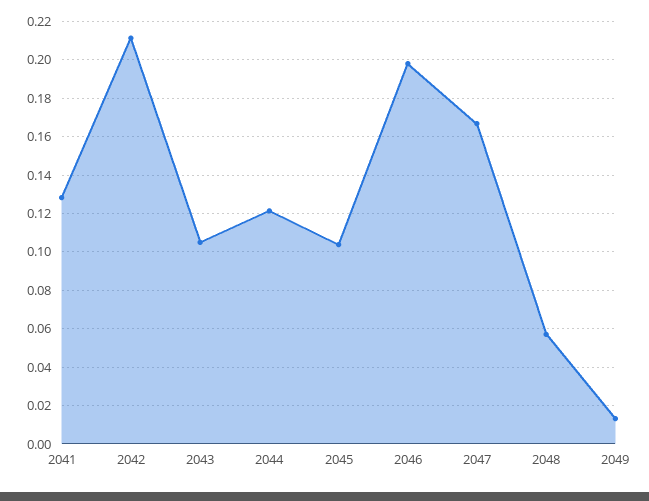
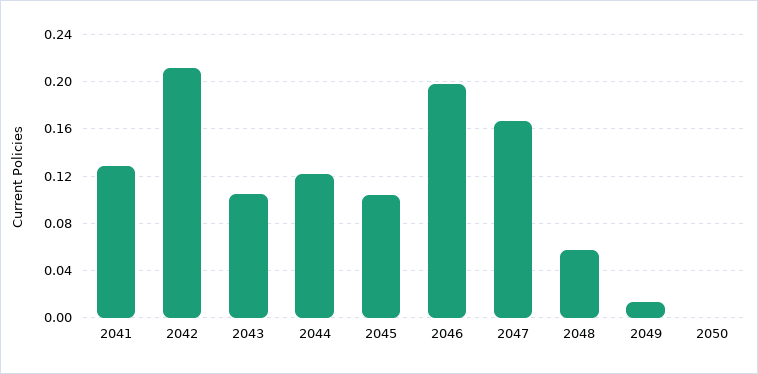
2050: none -> 0

